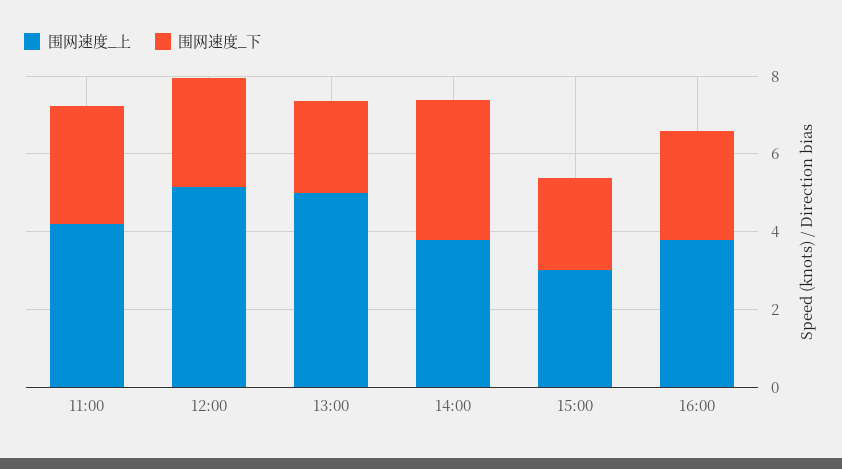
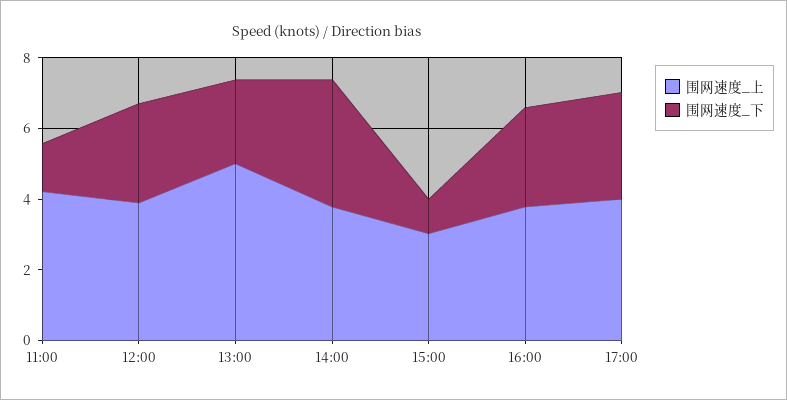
围网速度_下, 11:00: 3 -> 1.5
围网速度_上, 12:00: 5 -> 4
围网速度_下, 15:00: 2.5 -> 1
围网速度_上, 17:00: none -> 4
围网速度_下, 17:00: none -> 3

